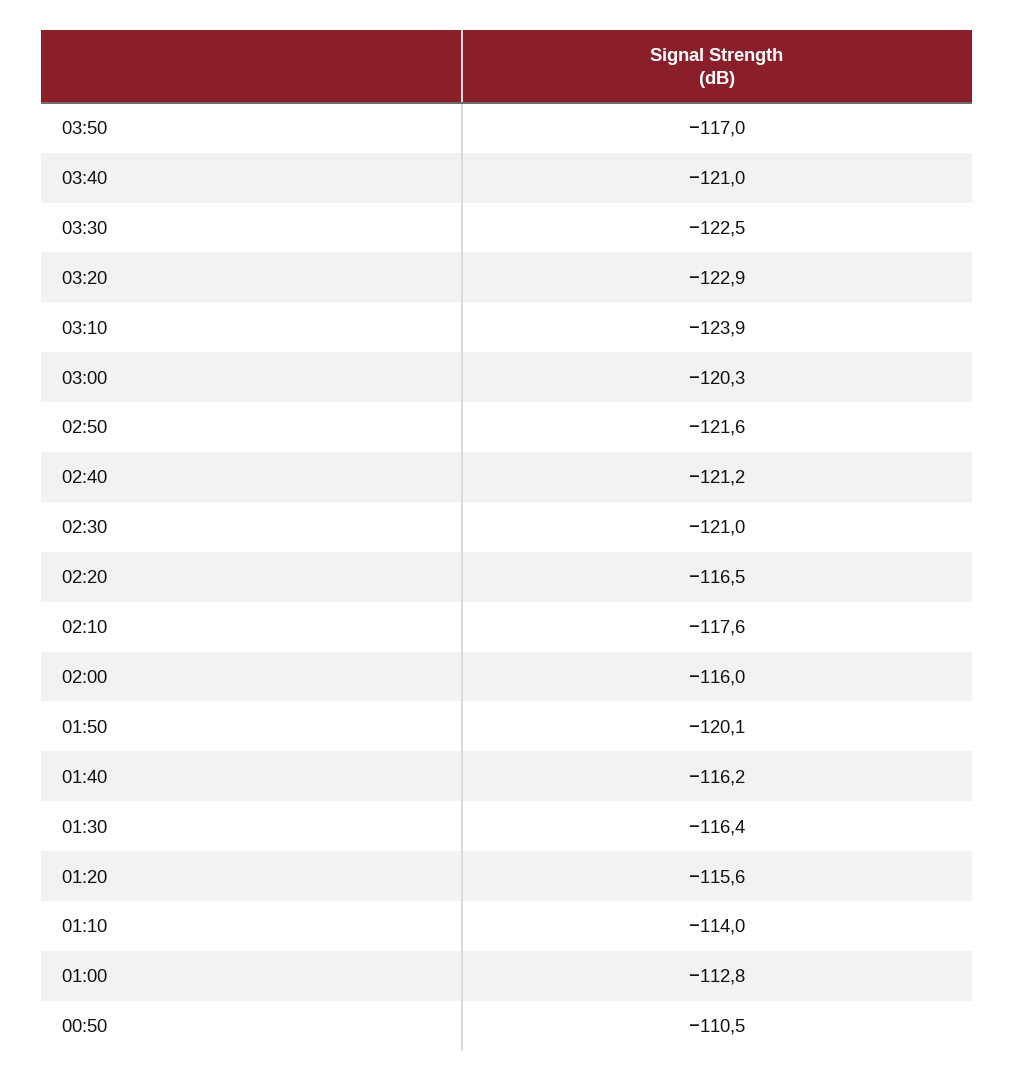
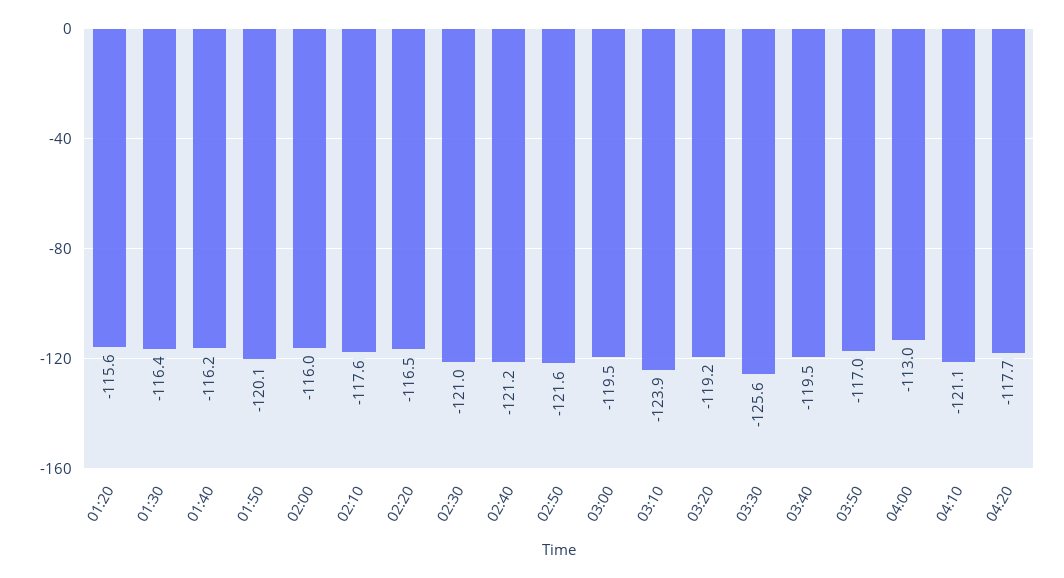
03:40: -121 -> -119.5
03:30: -122.5 -> -125.6
03:20: -122.9 -> -119.2
03:00: -120.3 -> -119.5
01:10: -114 -> none
01:00: -112.8 -> none
00:50: -110.5 -> none
04:00: none -> -113
04:10: none -> -121.1
04:20: none -> -117.7

